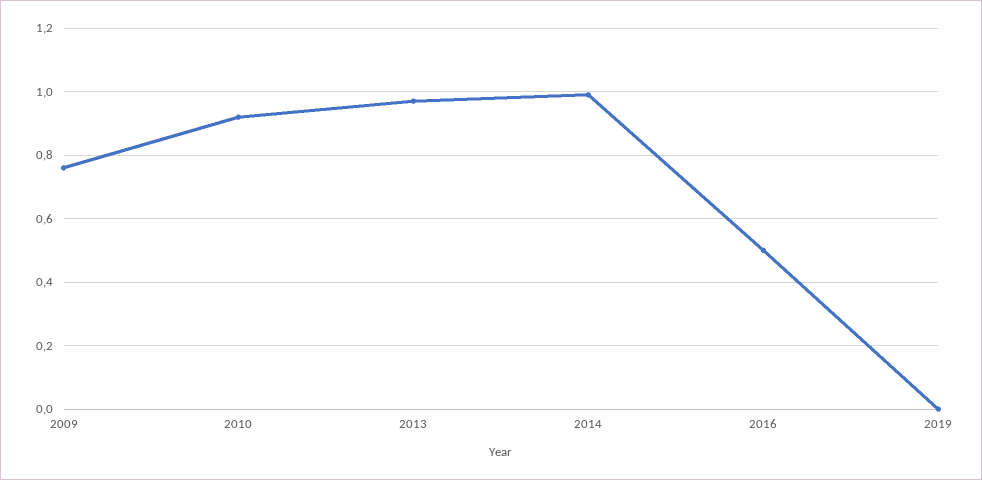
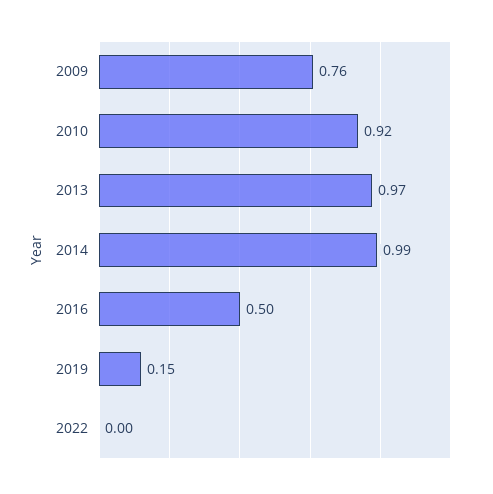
2019: 0 -> 0.15
2022: none -> 0

